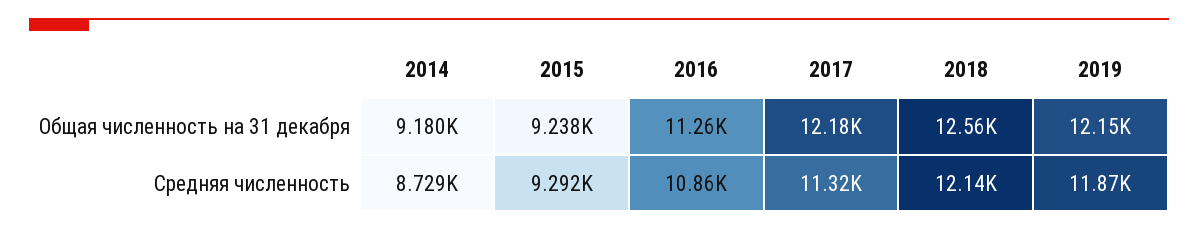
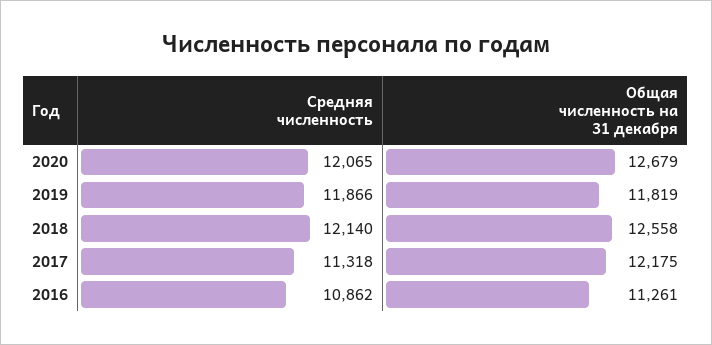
2014, Общая численность на 31 декабря: 9180 -> none
2015, Общая численность на 31 декабря: 9238 -> none
2019, Общая численность на 31 декабря: 12150 -> 11819
2014, Средняя численность: 8729 -> none
2015, Средняя численность: 9292 -> none
2020, Средняя численность: none -> 12065
2020, Общая численность на 31 декабря: none -> 12679

